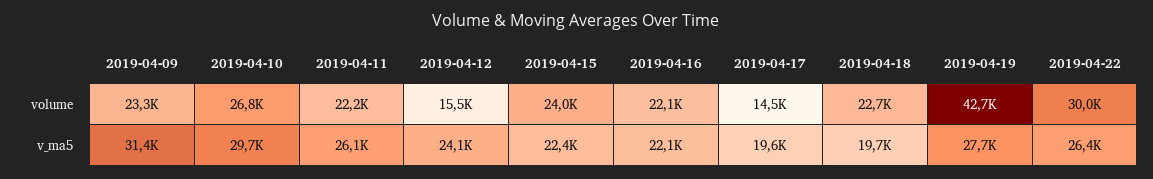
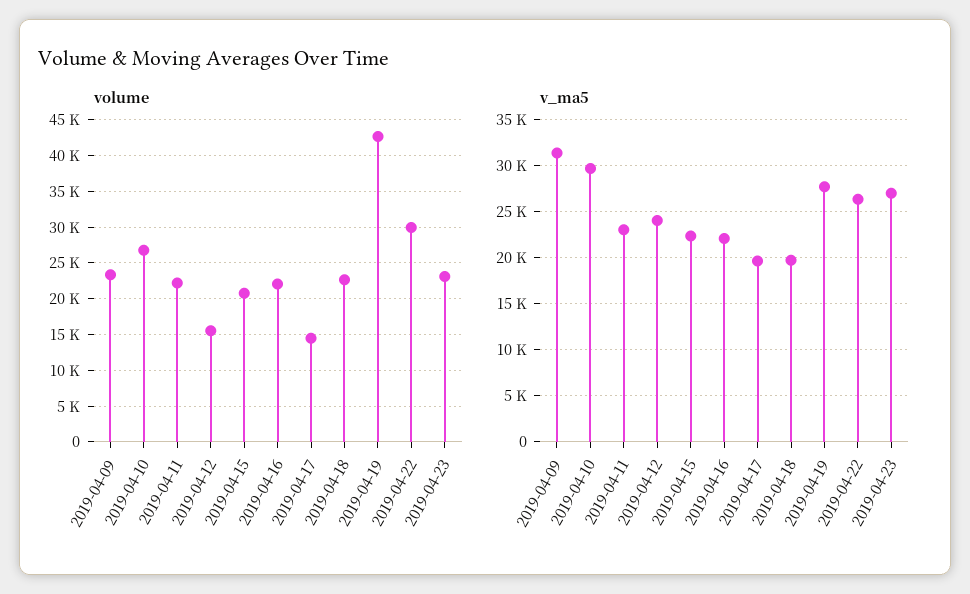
volume, 2019-04-15: 24000 -> 21000
v_ma5, 2019-04-11: 26100 -> 23000
volume, 2019-04-23: none -> 23000
v_ma5, 2019-04-23: none -> 27000

